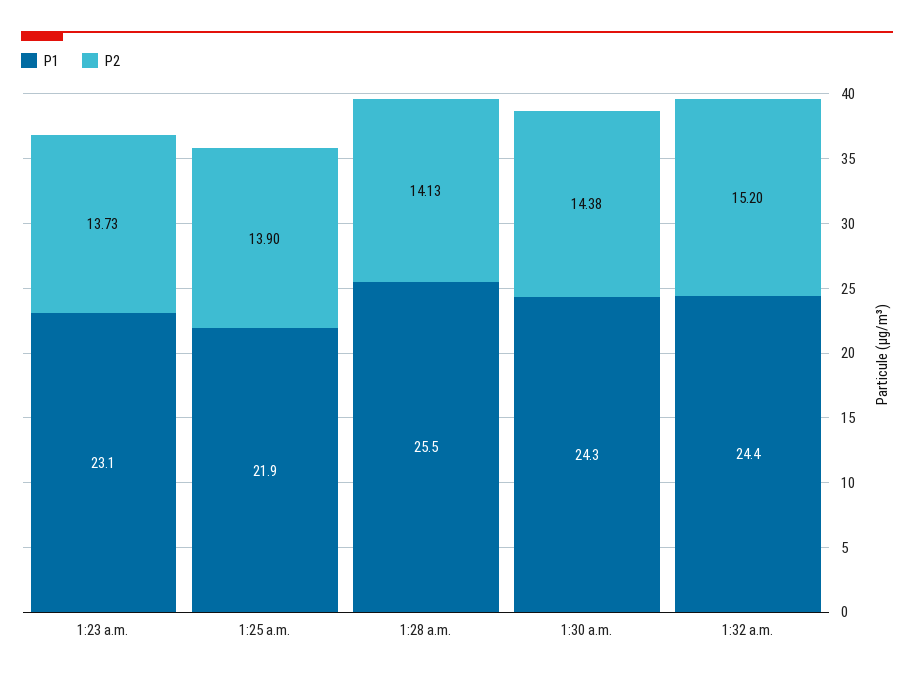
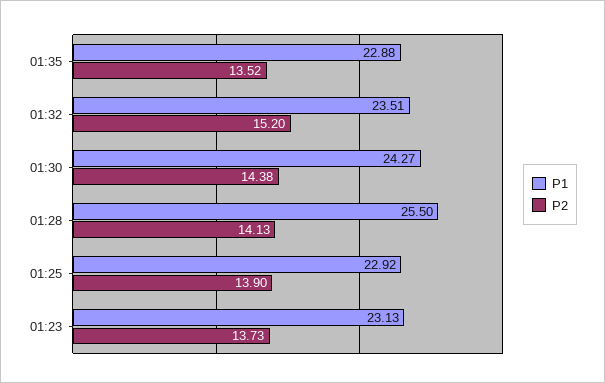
P1, 1:25 a.m.: 21.9 -> 22.92
P1, 1:32 a.m.: 24.4 -> 23.51
P1, 01:35: none -> 22.88
P2, 01:35: none -> 13.52

